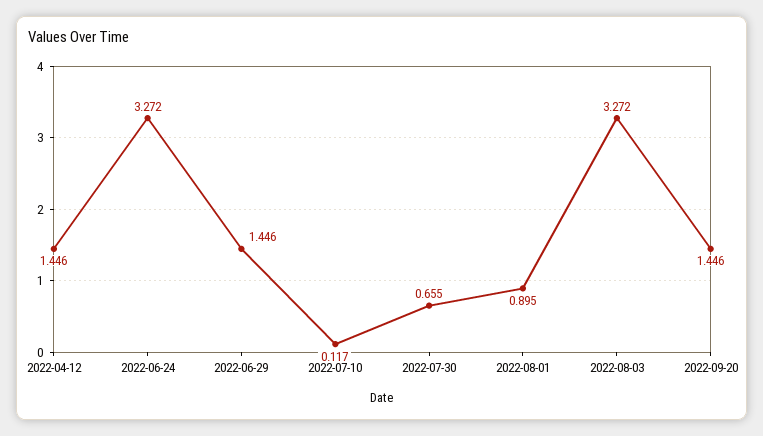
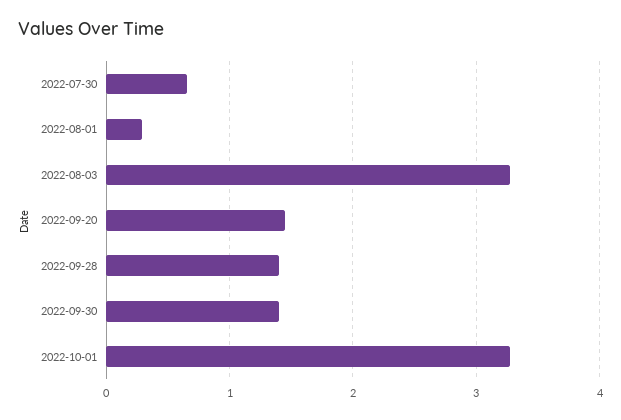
2022-04-12: 1.446 -> none
2022-06-24: 3.272 -> none
2022-06-29: 1.446 -> none
2022-07-10: 0.117 -> none
2022-08-01: 0.895 -> 0.3
2022-09-28: none -> 1.4
2022-09-30: none -> 1.4
2022-10-01: none -> 3.3

